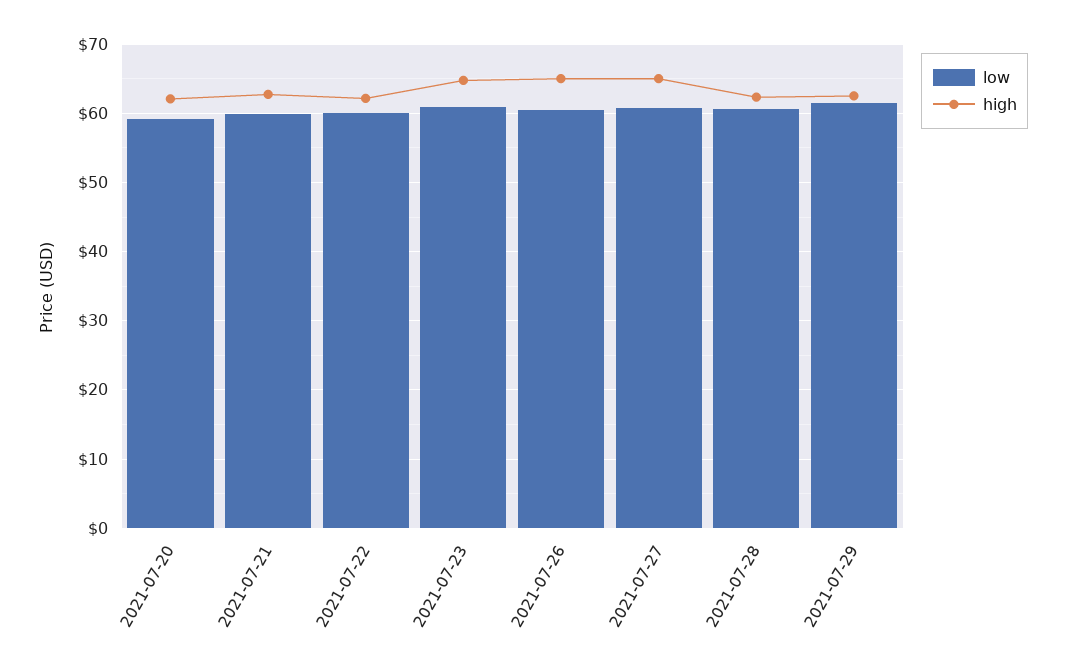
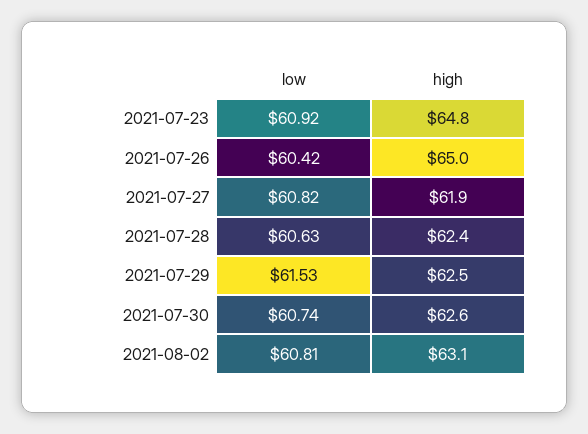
low, 2021-07-20: 59 -> none
high, 2021-07-20: 62 -> none
low, 2021-07-21: 60 -> none
high, 2021-07-21: 63 -> none
low, 2021-07-22: 60 -> none
high, 2021-07-22: 62 -> none
high, 2021-07-27: 65 -> 61.9
low, 2021-07-30: none -> 60.74
high, 2021-07-30: none -> 62.6
low, 2021-08-02: none -> 60.81
high, 2021-08-02: none -> 63.1

